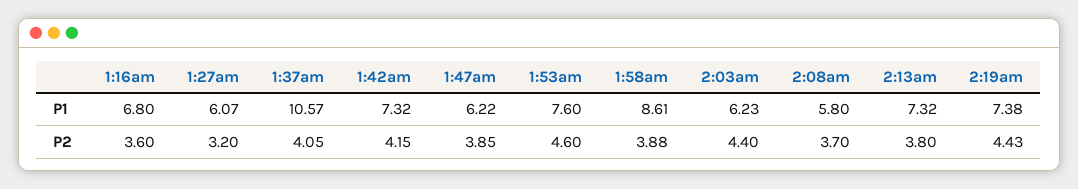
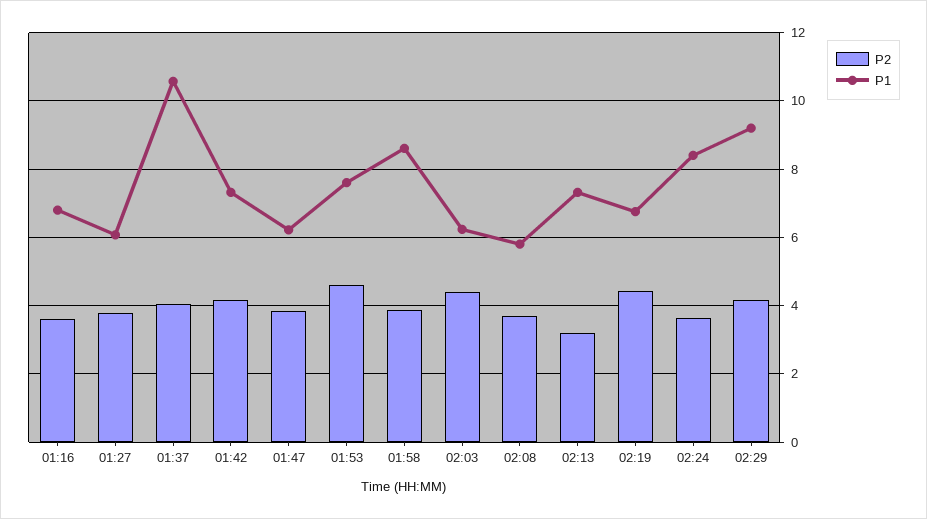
P1, 2:19am: 7.38 -> 6.8
P2, 1:27am: 3.2 -> 3.8
P2, 2:13am: 3.8 -> 3.2
P2, 02:24: none -> 3.6
P1, 02:24: none -> 8.4
P2, 02:29: none -> 4.2
P1, 02:29: none -> 9.2

